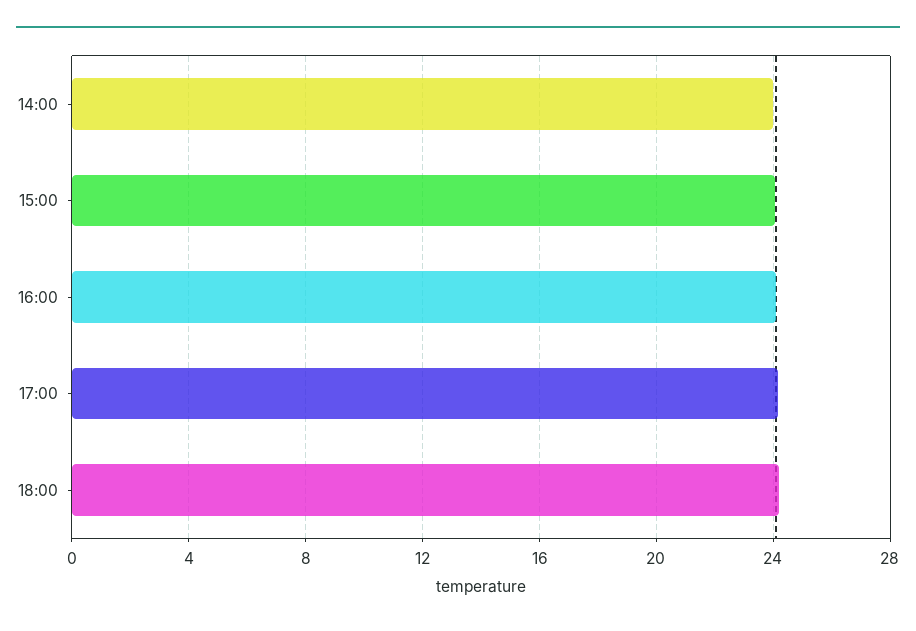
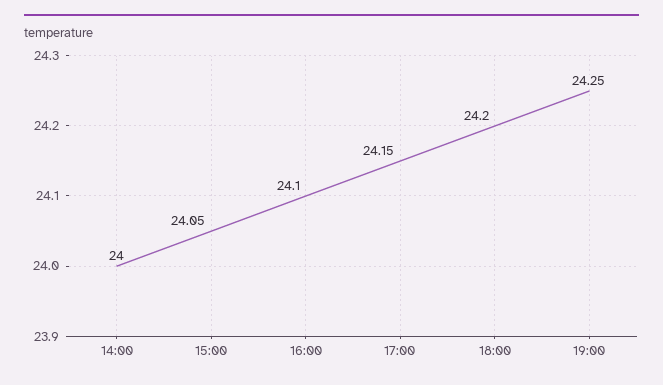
19:00: none -> 24.25

